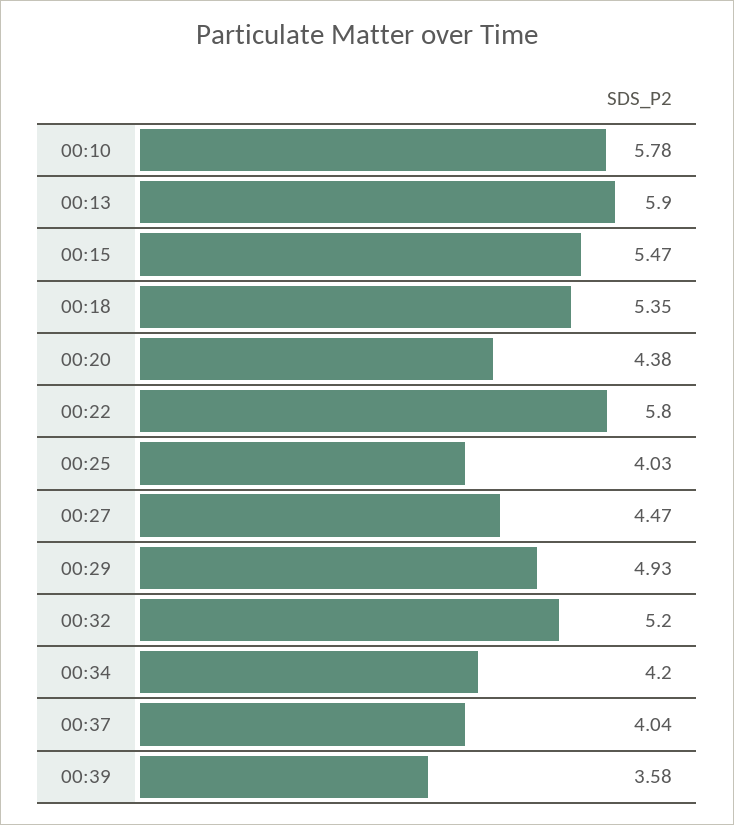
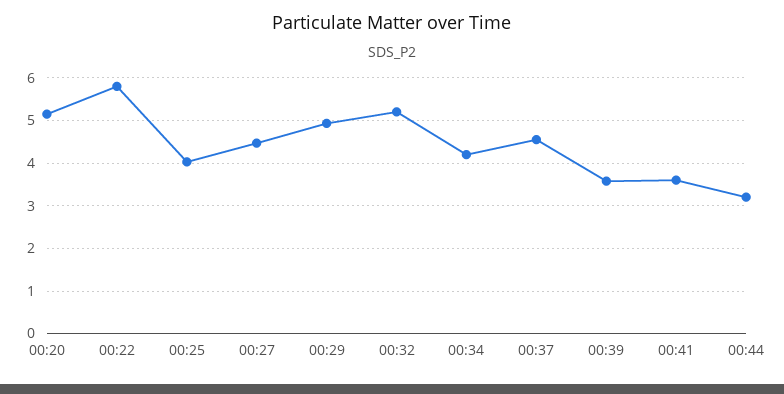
00:10: 5.78 -> none
00:13: 5.9 -> none
00:15: 5.47 -> none
00:18: 5.35 -> none
00:20: 4.38 -> 5.2
00:37: 4.04 -> 4.6
00:41: none -> 3.6
00:44: none -> 3.2

